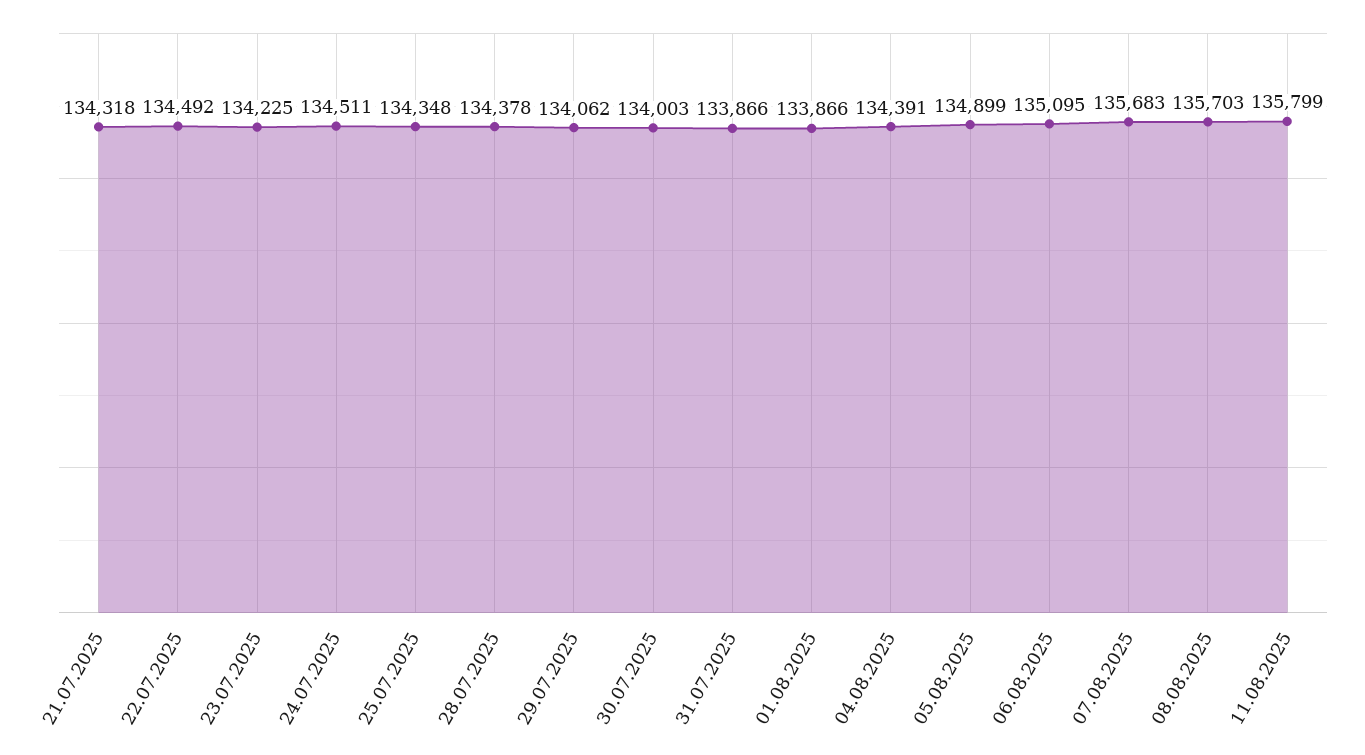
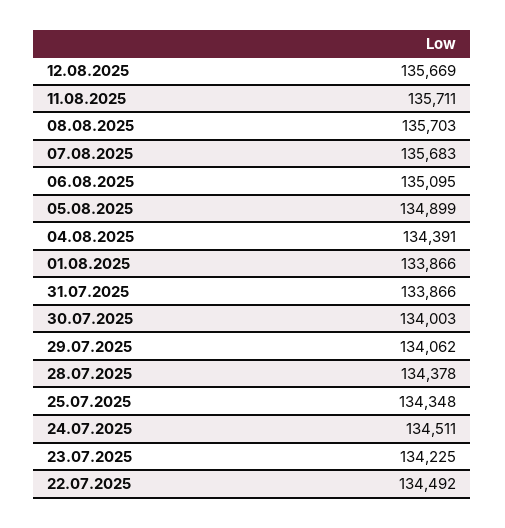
21.07.2025: 134318 -> none
11.08.2025: 135799 -> 135711
12.08.2025: none -> 135669

